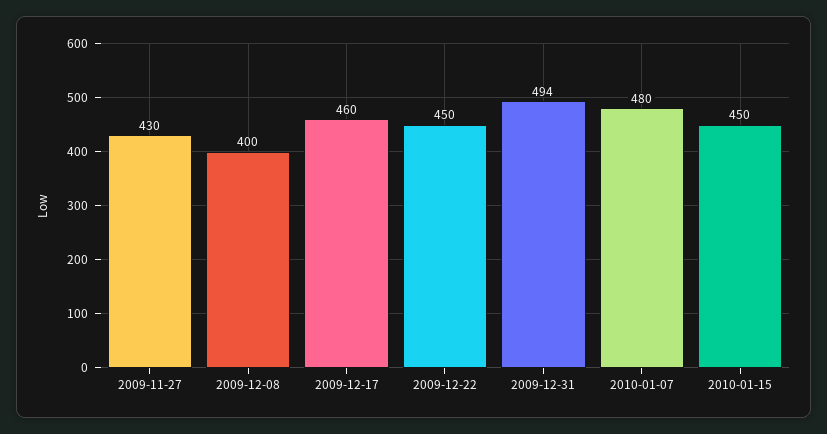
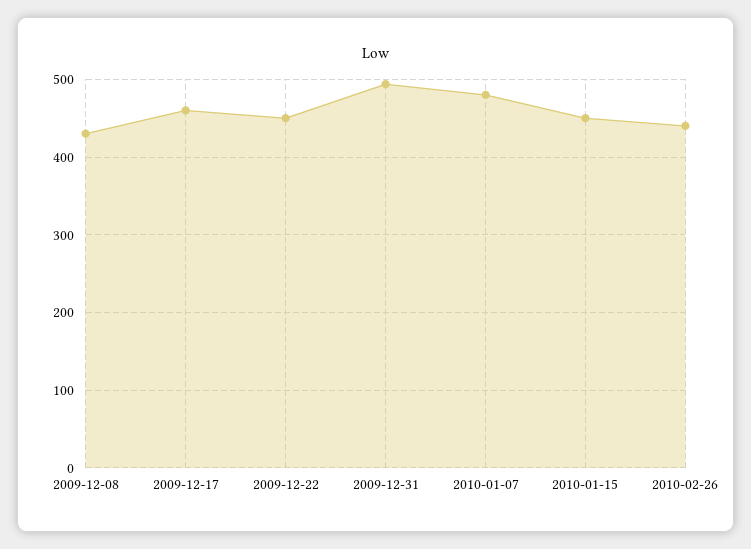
2009-11-27: 430 -> none
2009-12-08: 400 -> 430
2010-02-26: none -> 440

